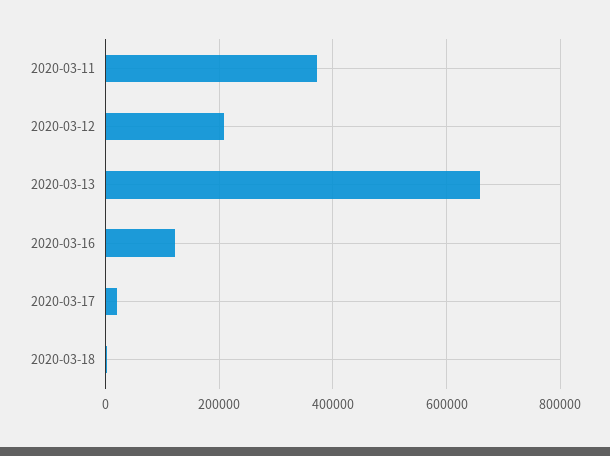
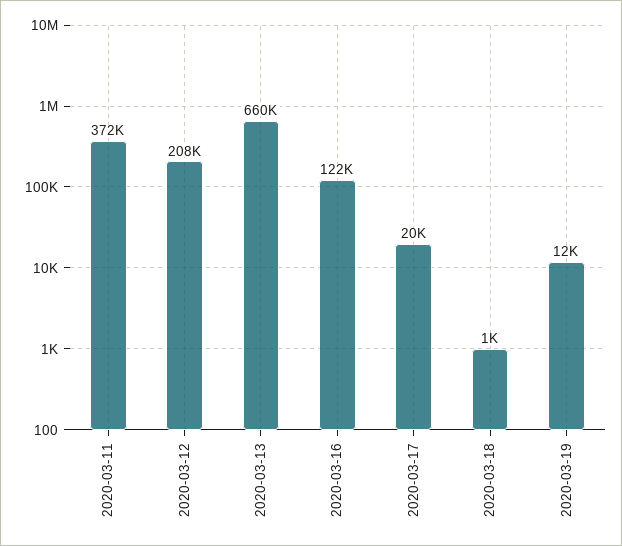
2020-03-19: none -> 12000

